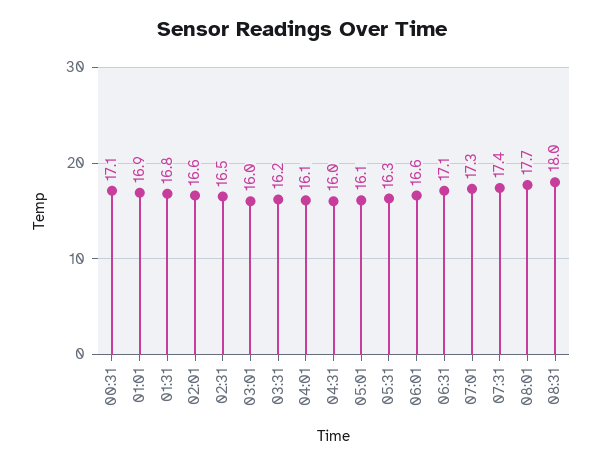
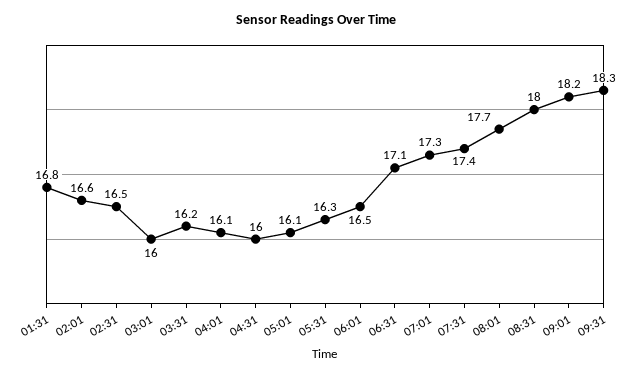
00:31: 17.1 -> none
01:01: 16.9 -> none
06:01: 16.6 -> 16.5
09:01: none -> 18.2
09:31: none -> 18.3

